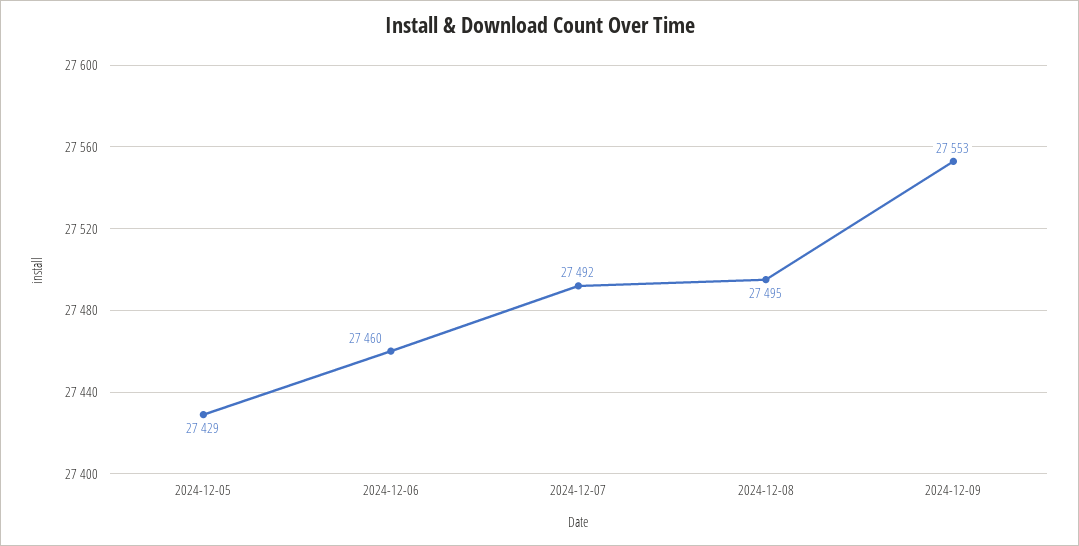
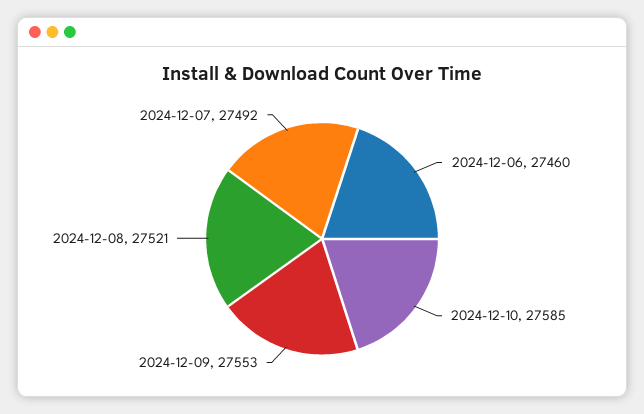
2024-12-05: 27429 -> none
2024-12-08: 27495 -> 27521
2024-12-10: none -> 27585

